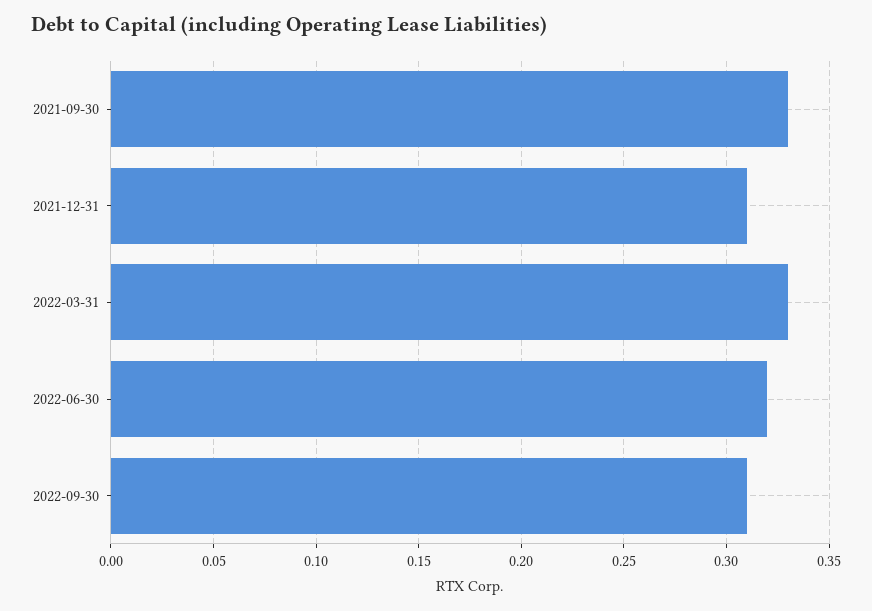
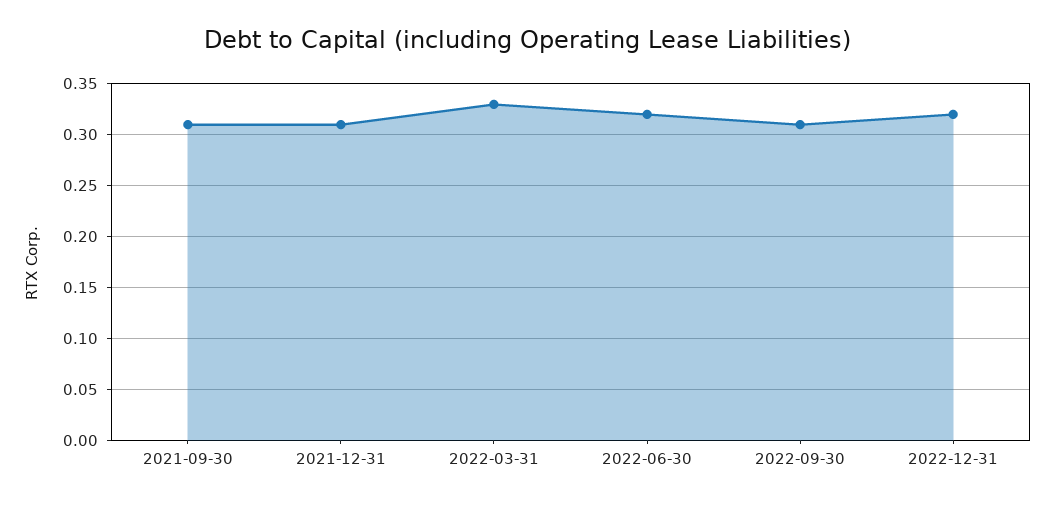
2021-09-30: 0.33 -> 0.31
2022-12-31: none -> 0.32

